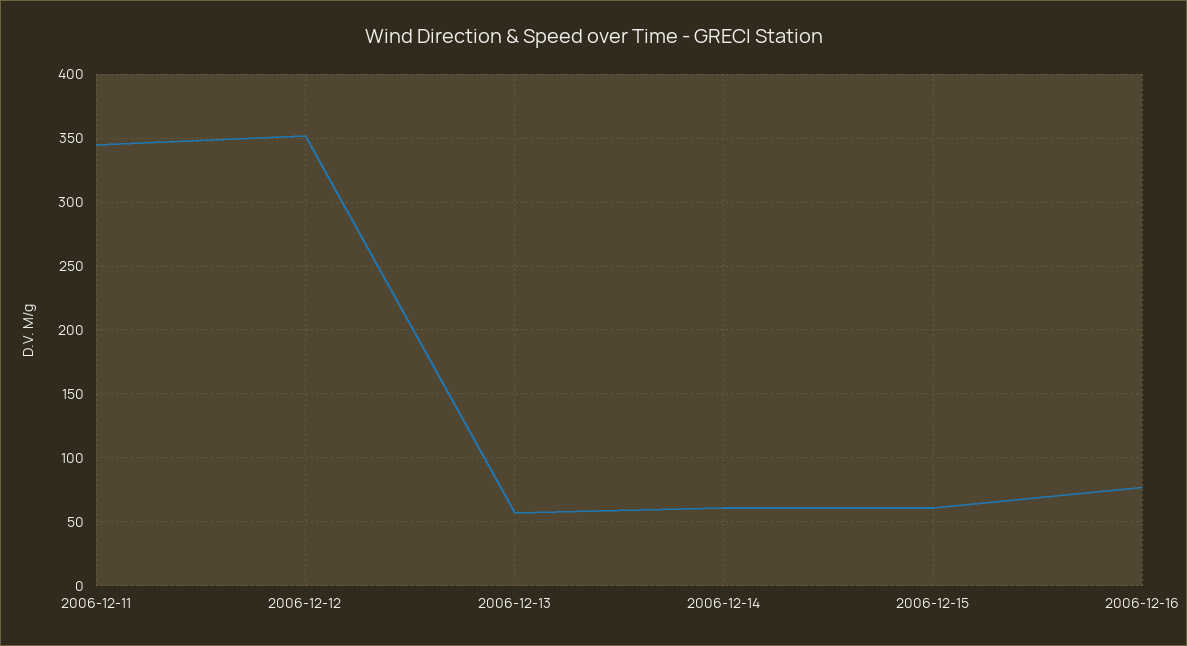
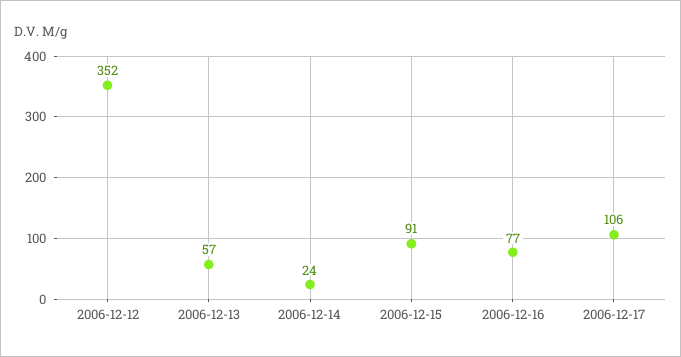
2006-12-11: 345 -> none
2006-12-14: 60 -> 24
2006-12-15: 60 -> 91
2006-12-17: none -> 106

